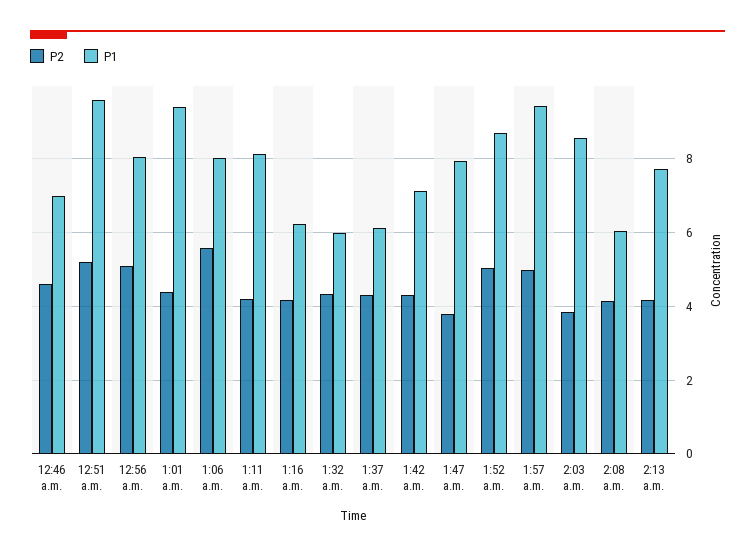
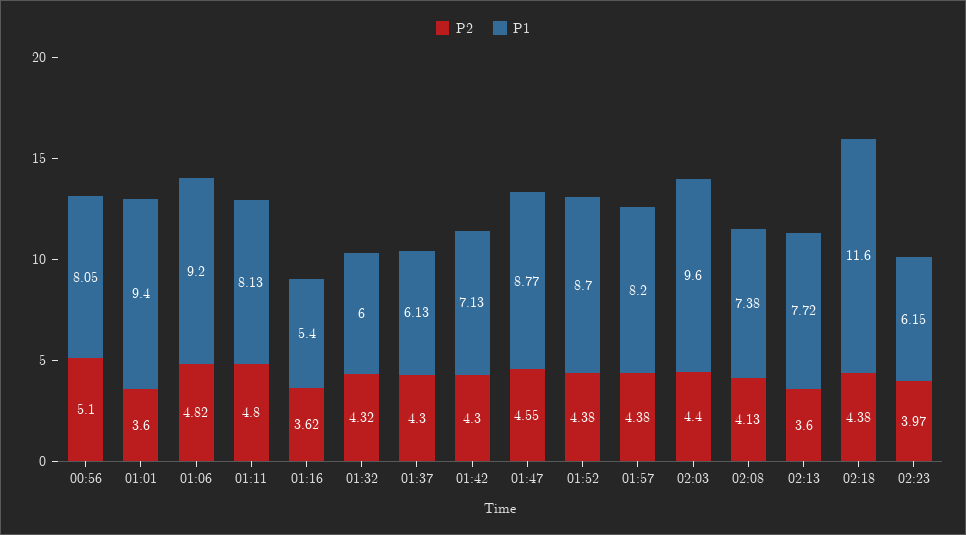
P2, 12:46 a.m.: 4.6 -> none
P1, 12:46 a.m.: 7 -> none
P2, 12:51 a.m.: 5.2 -> none
P1, 12:51 a.m.: 9.6 -> none
P2, 1:01 a.m.: 4.4 -> 3.6
P2, 1:06 a.m.: 5.6 -> 4.82
P1, 1:06 a.m.: 8 -> 9.2
P2, 1:11 a.m.: 4.2 -> 4.8
P2, 1:16 a.m.: 4.2 -> 3.62
P1, 1:16 a.m.: 6.2 -> 5.4
P2, 1:47 a.m.: 3.8 -> 4.55
P1, 1:47 a.m.: 8 -> 8.77
P2, 1:52 a.m.: 5 -> 4.38
P2, 1:57 a.m.: 5 -> 4.38
P1, 1:57 a.m.: 9.4 -> 8.2
P2, 2:03 a.m.: 3.8 -> 4.4
P1, 2:03 a.m.: 8.6 -> 9.6
P1, 2:08 a.m.: 6 -> 7.38
P2, 2:13 a.m.: 4.2 -> 3.6
P2, 02:18: none -> 4.38
P1, 02:18: none -> 11.6
P2, 02:23: none -> 3.97
P1, 02:23: none -> 6.15

